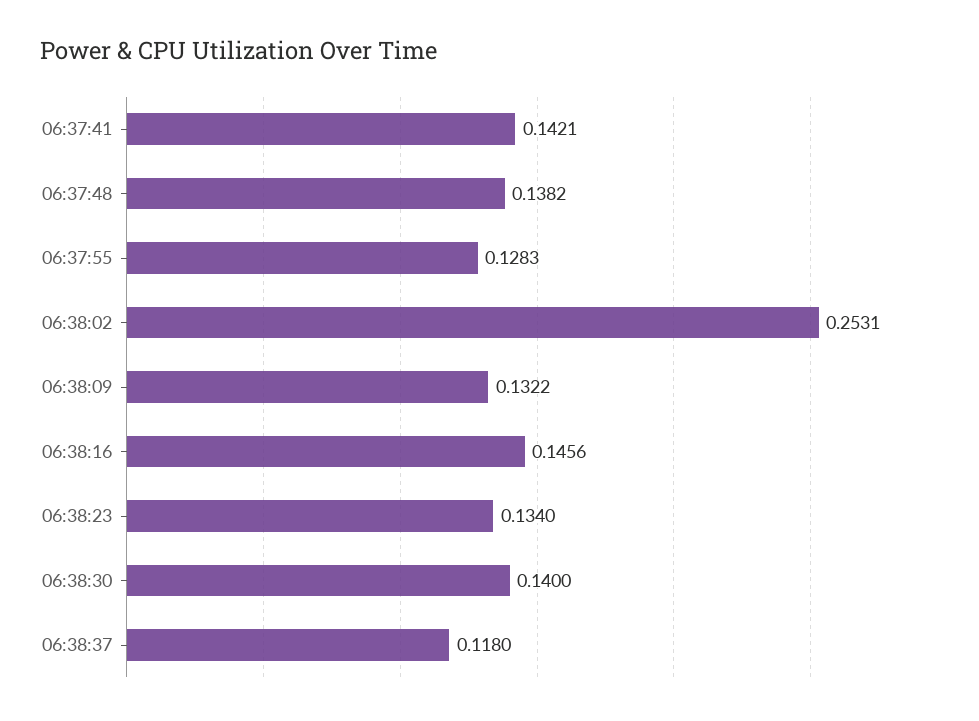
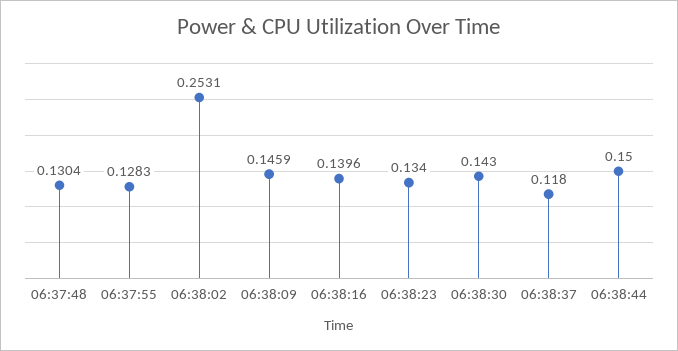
06:37:41: 0.1421 -> none
06:37:48: 0.1382 -> 0.1304
06:38:09: 0.1322 -> 0.1459
06:38:16: 0.1456 -> 0.1396
06:38:30: 0.14 -> 0.143
06:38:44: none -> 0.15

